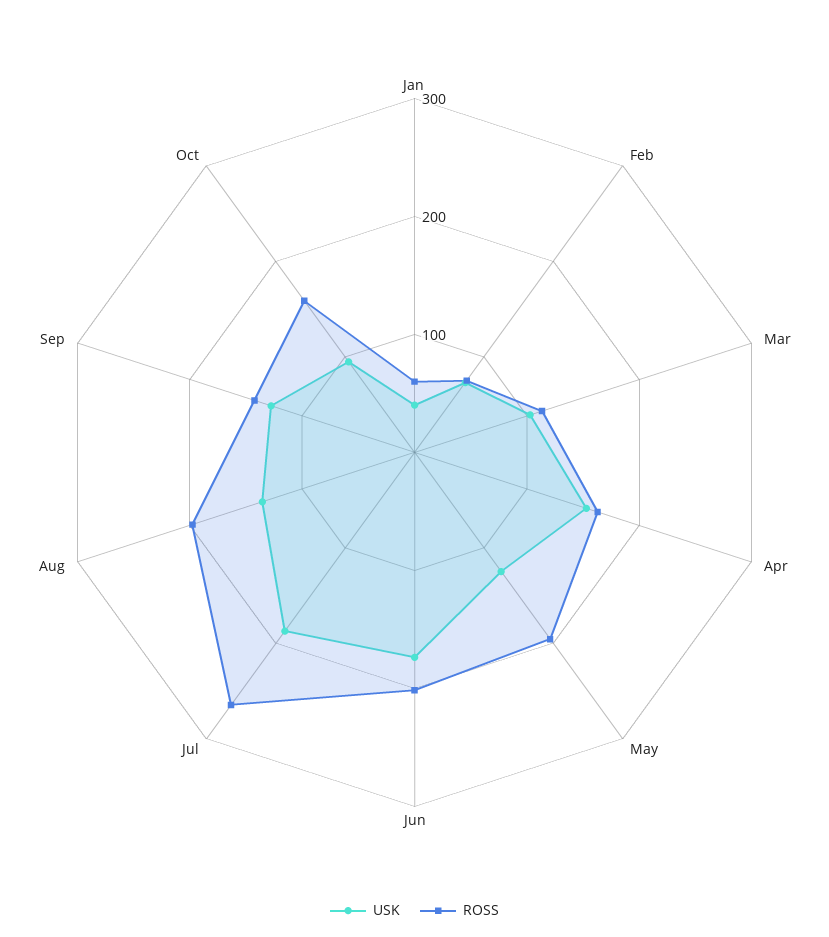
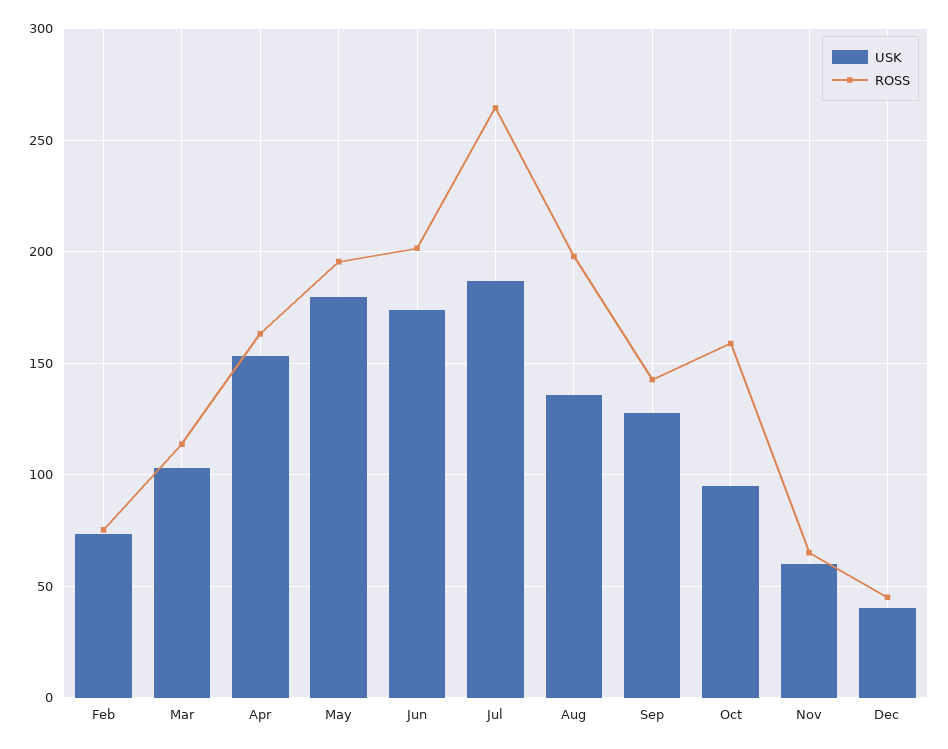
USK, Jan: 40 -> none
ROSS, Jan: 60 -> none
USK, May: 120 -> 180
USK, Nov: none -> 60
ROSS, Nov: none -> 65
USK, Dec: none -> 40
ROSS, Dec: none -> 45

